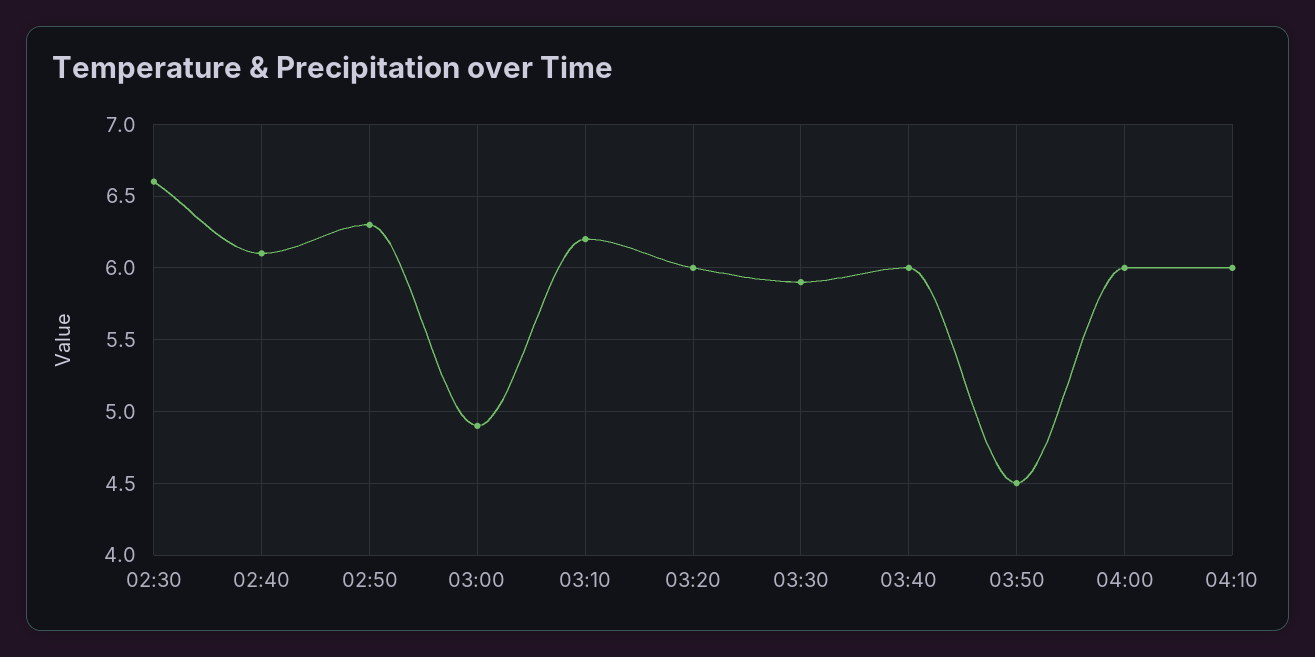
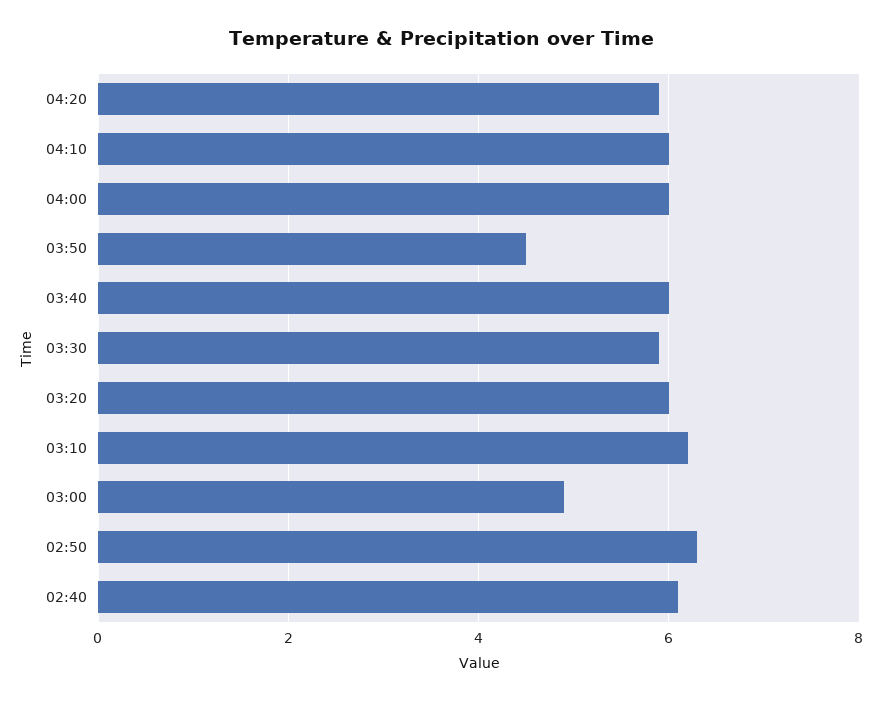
02:30: 6.6 -> none
04:20: none -> 6

